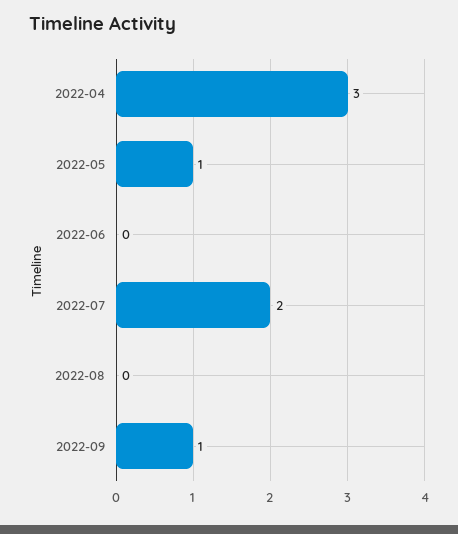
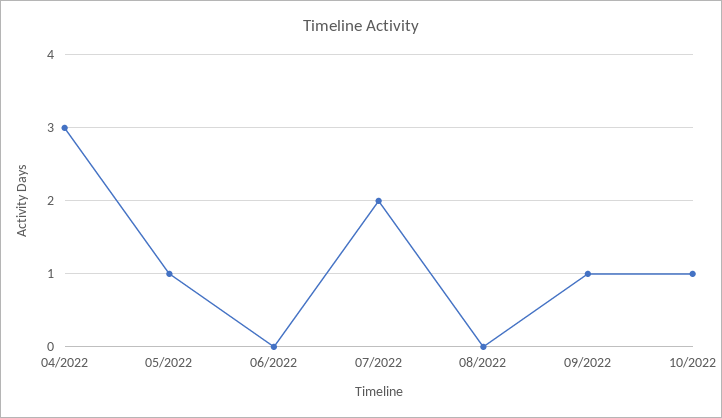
10/2022: none -> 1

